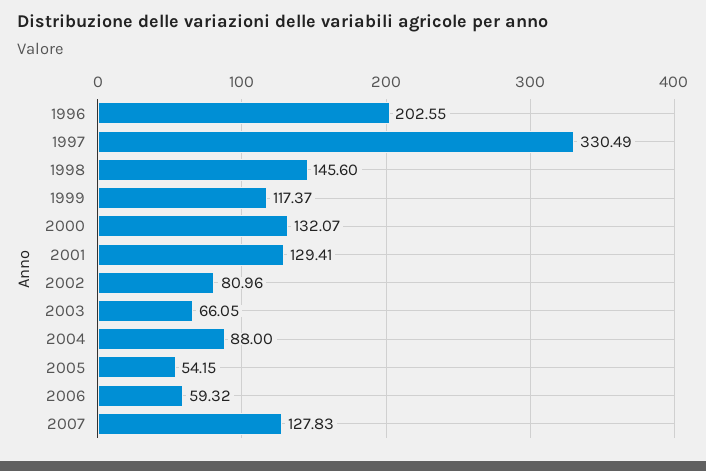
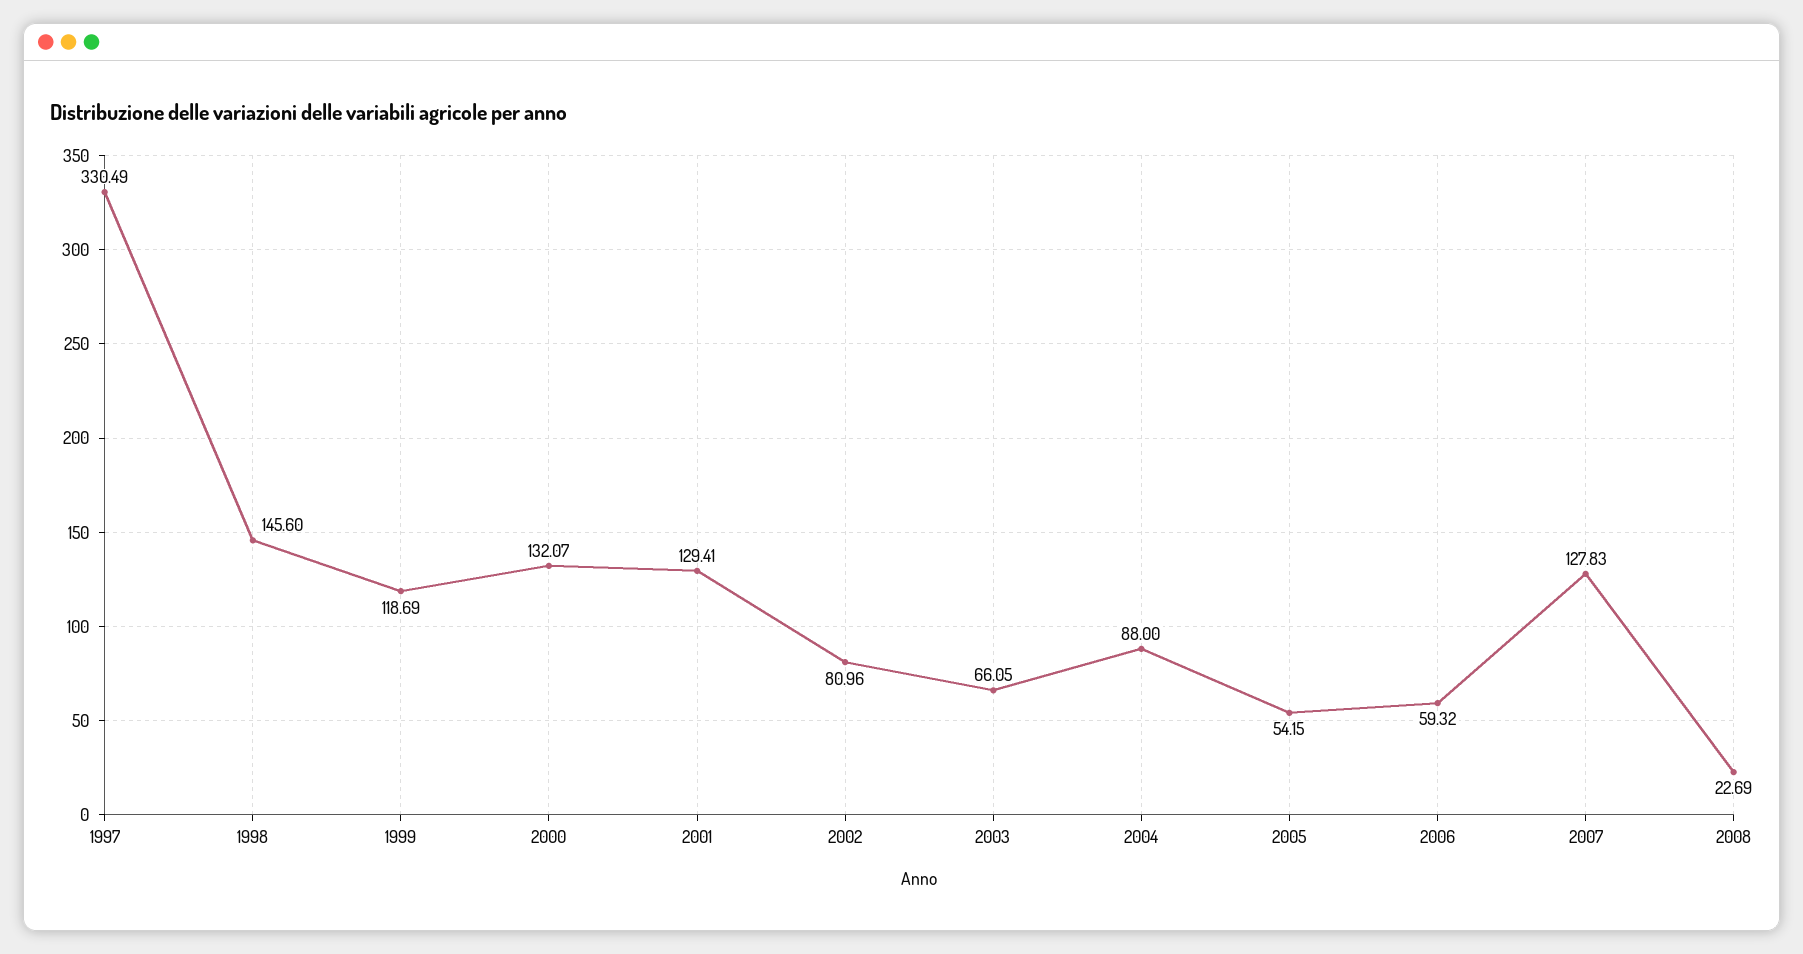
1996: 202.55 -> none
1999: 117.37 -> 118.69
2008: none -> 22.69

